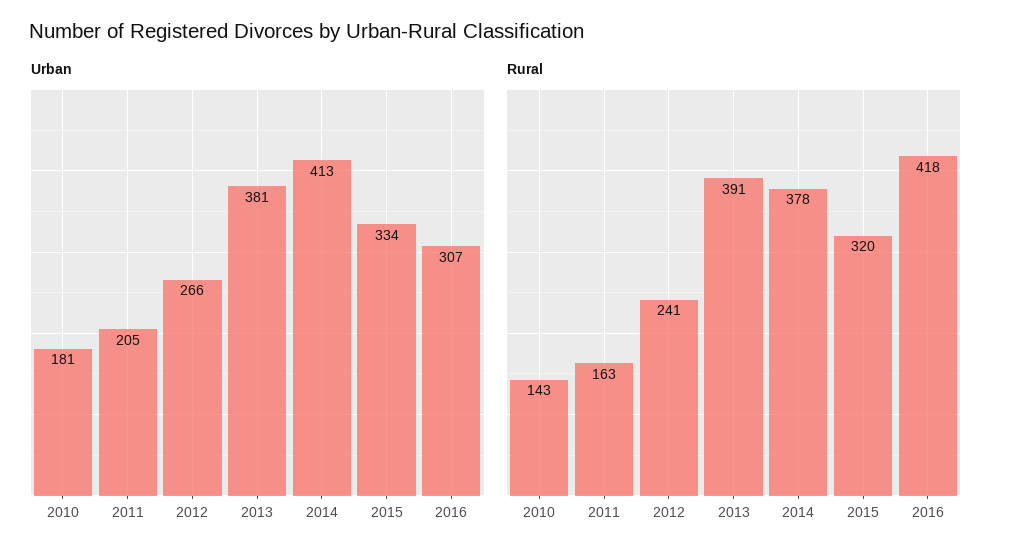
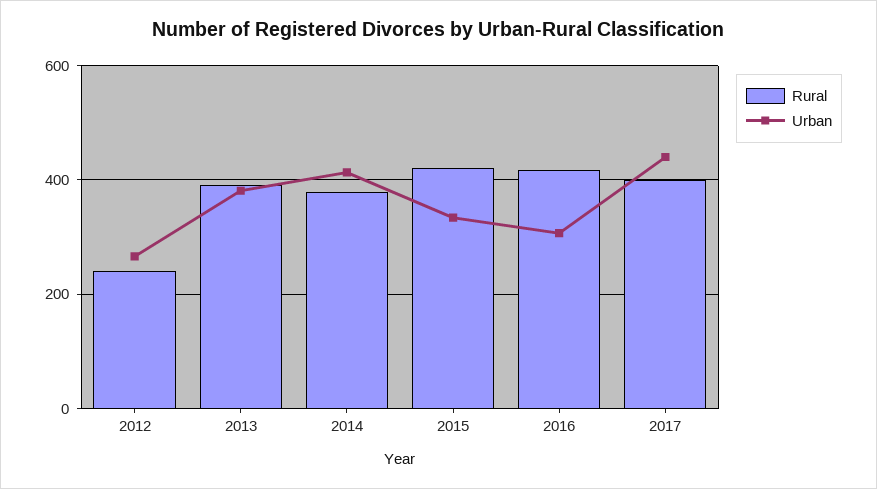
Urban, 2010: 181 -> none
Urban, 2011: 205 -> none
Rural, 2010: 143 -> none
Rural, 2011: 163 -> none
Rural, 2015: 320 -> 420
Rural, 2017: none -> 400
Urban, 2017: none -> 440

